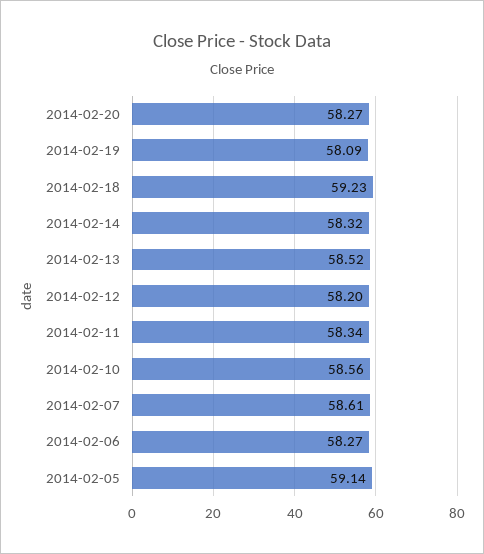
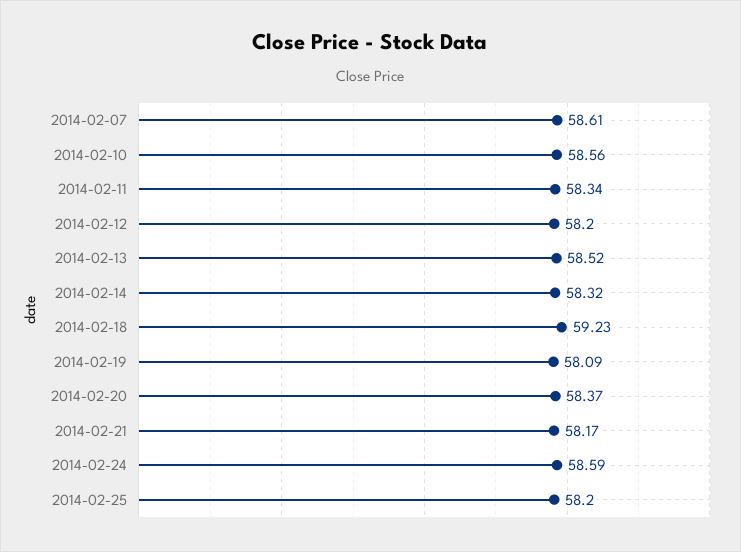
2014-02-20: 58.27 -> 58.37
2014-02-06: 58.27 -> none
2014-02-05: 59.14 -> none
2014-02-21: none -> 58.17
2014-02-24: none -> 58.59
2014-02-25: none -> 58.2

